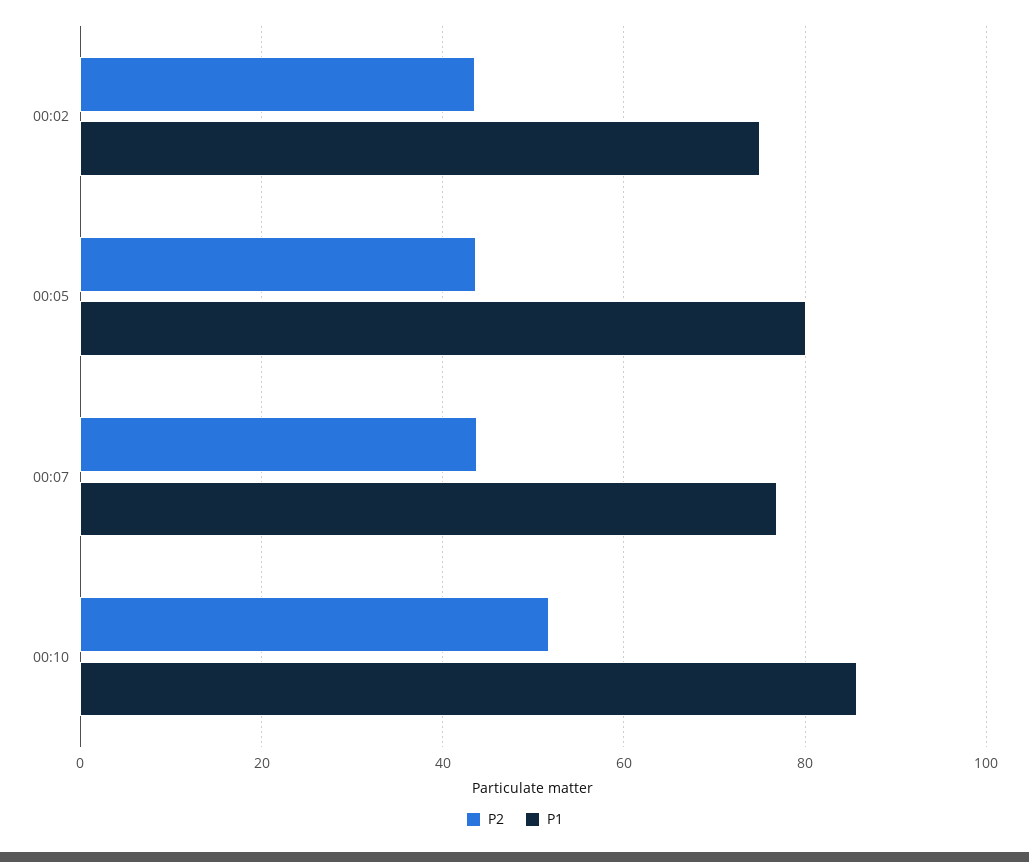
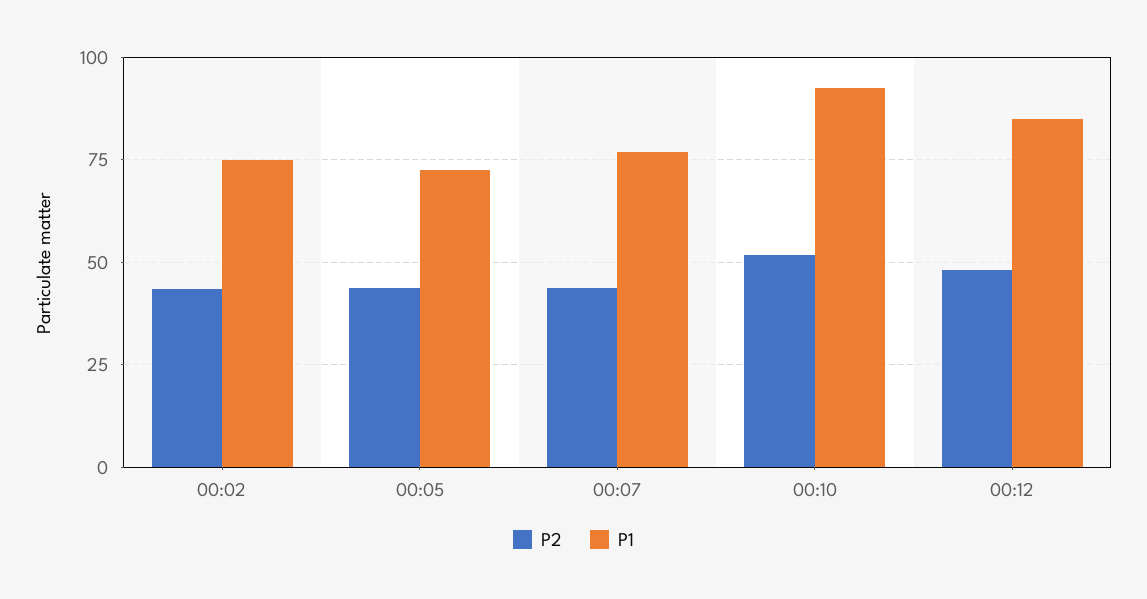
P1, 00:05: 80 -> 72.5
P1, 00:10: 86 -> 92.5
P2, 00:12: none -> 47.5
P1, 00:12: none -> 85

